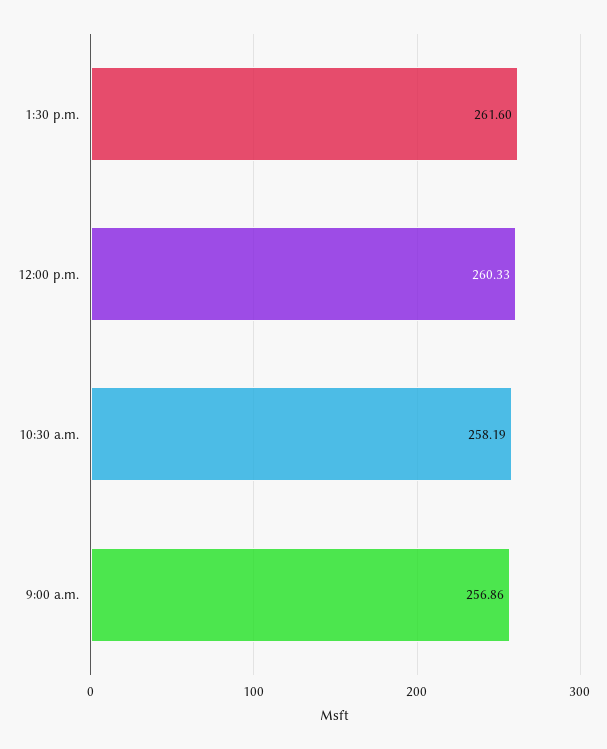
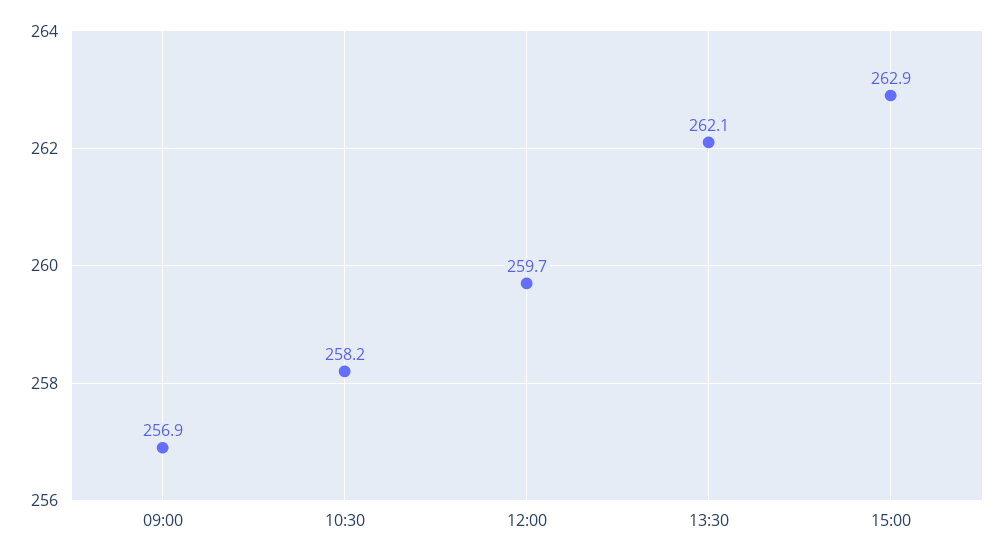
1:30 p.m.: 261.6 -> 262.1
12:00 p.m.: 260.33 -> 259.7
15:00: none -> 262.9

